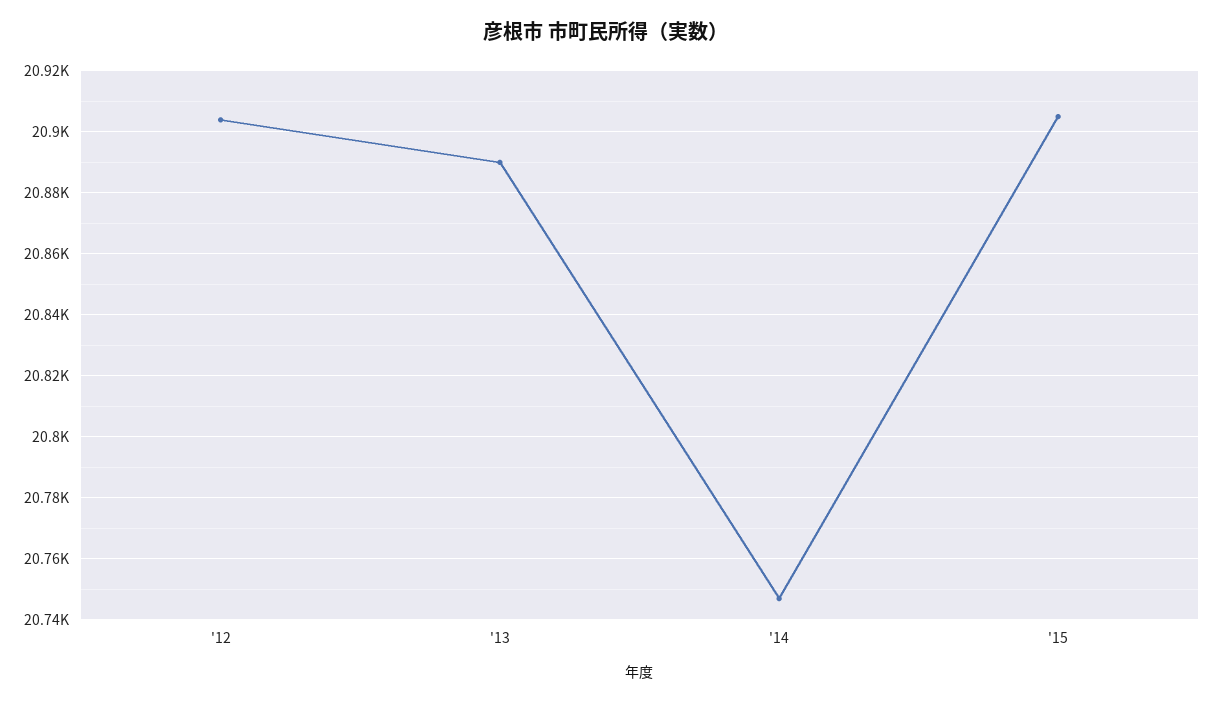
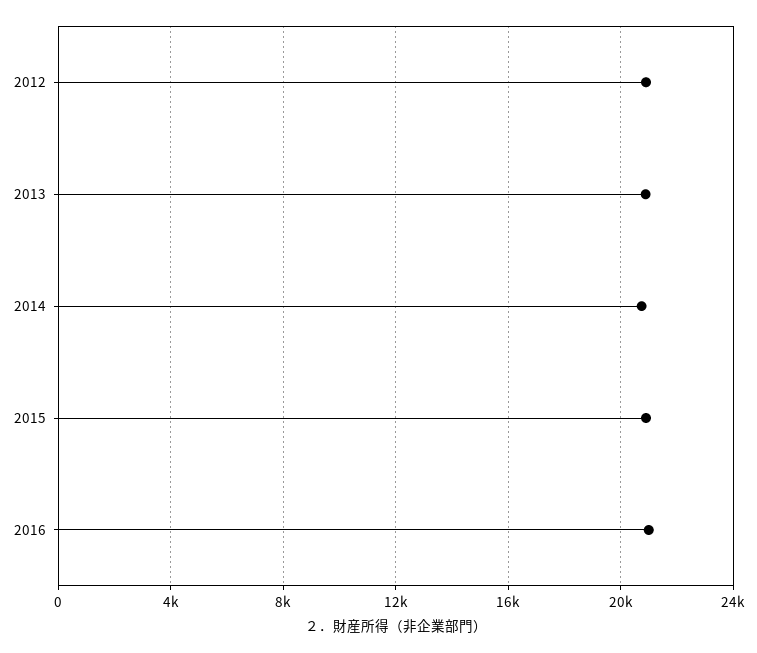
2016: none -> 21000

